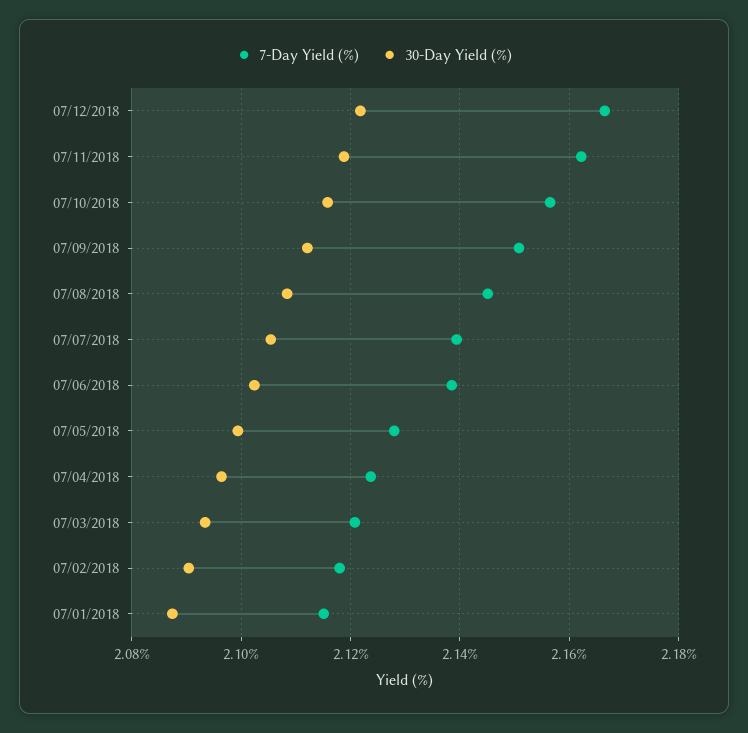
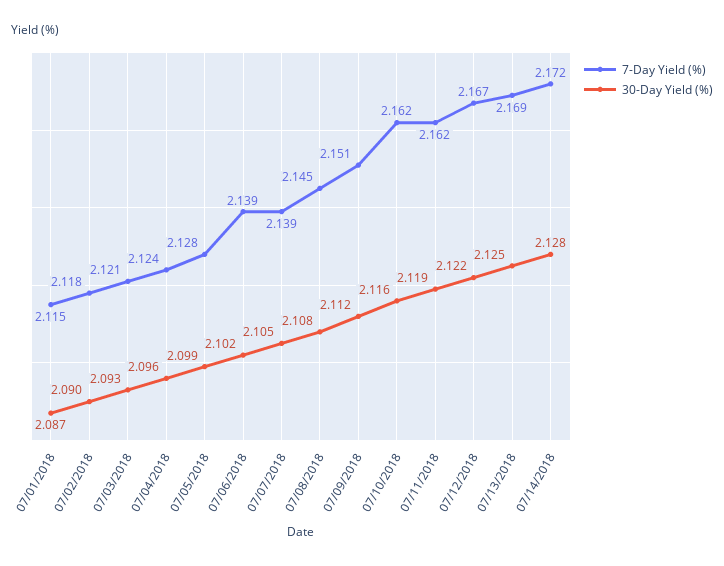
7-Day Yield (%), 07/10/2018: 2.156 -> 2.162
7-Day Yield (%), 07/13/2018: none -> 2.169
30-Day Yield (%), 07/13/2018: none -> 2.125
7-Day Yield (%), 07/14/2018: none -> 2.172
30-Day Yield (%), 07/14/2018: none -> 2.128

